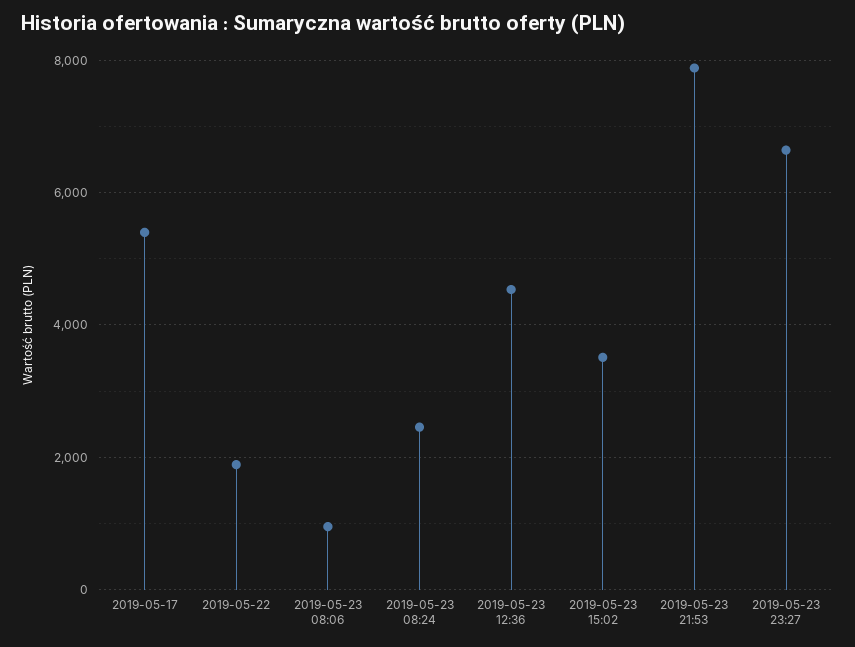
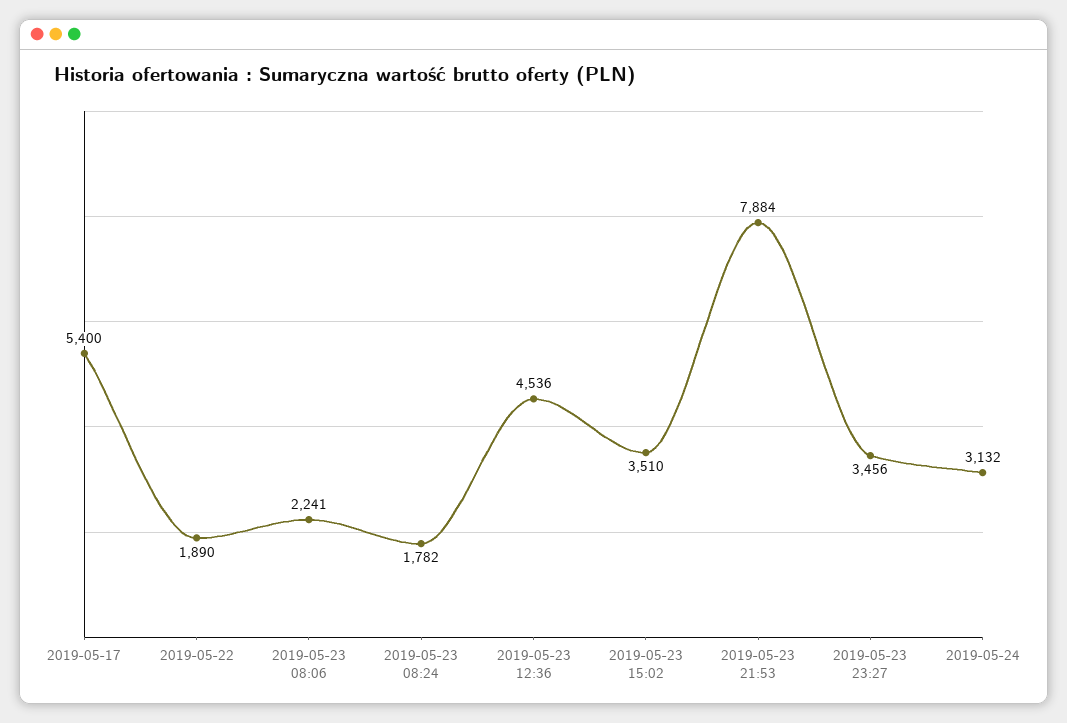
2019-05-23 08:06: 1000 -> 2241
2019-05-23 08:24: 2400 -> 1782
2019-05-23 23:27: 6600 -> 3456
2019-05-24: none -> 3132

